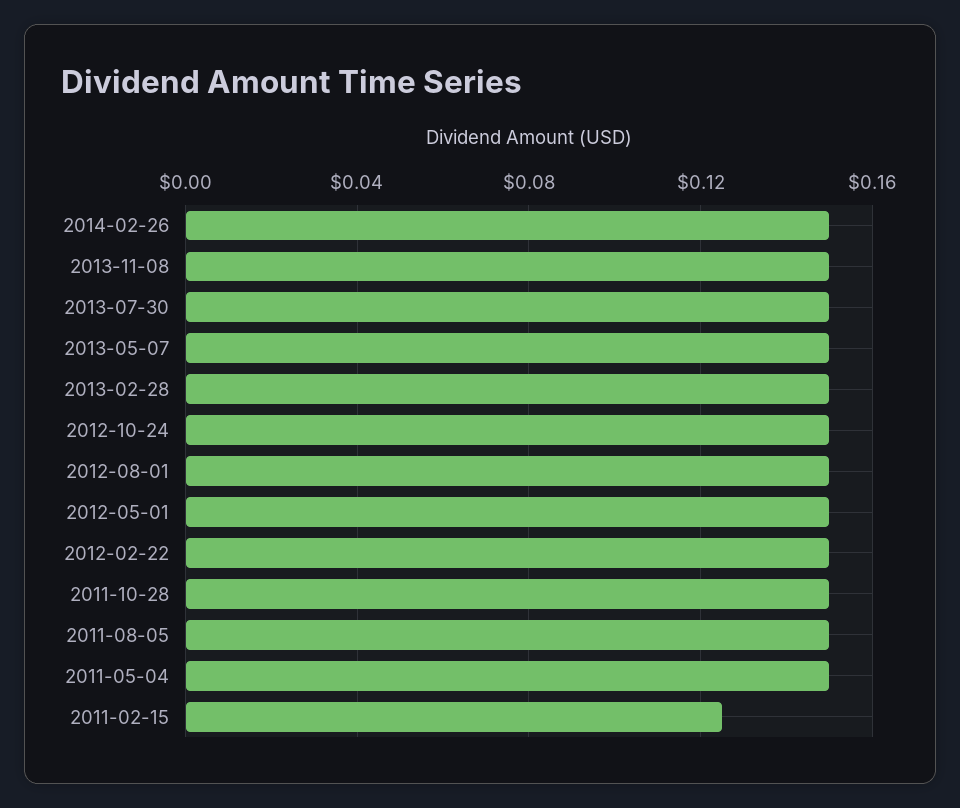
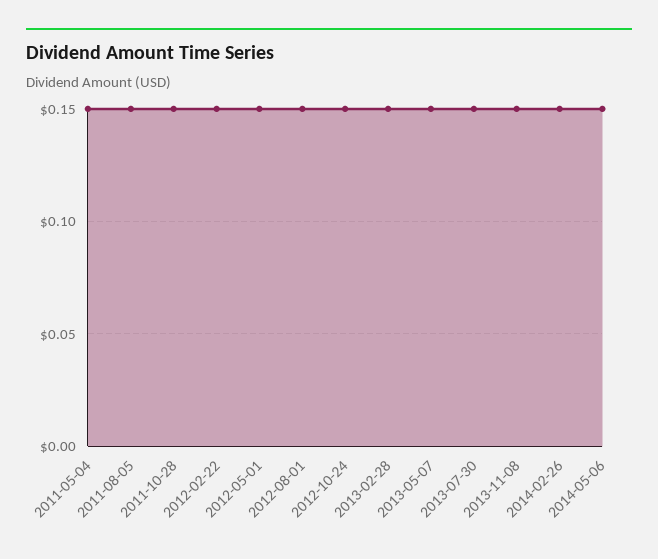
2011-02-15: 0.125 -> none
2014-05-06: none -> 0.15

